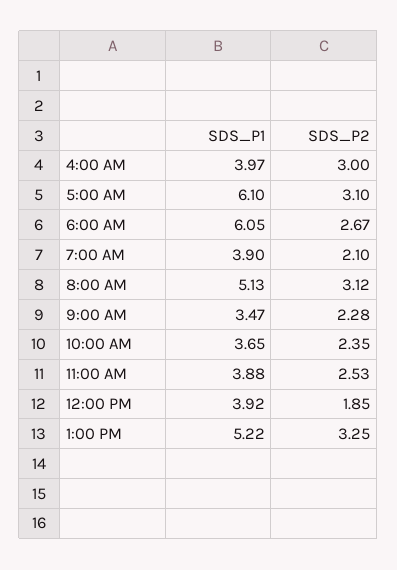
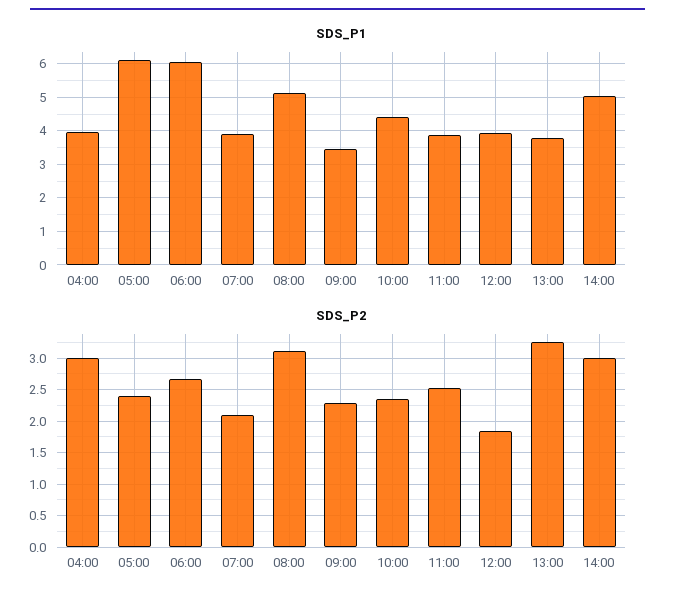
SDS_P2, 5:00 AM: 3.1 -> 2.4
SDS_P1, 10:00 AM: 3.65 -> 4.4
SDS_P1, 1:00 PM: 5.22 -> 3.8
SDS_P1, 14:00: none -> 5
SDS_P2, 14:00: none -> 3

